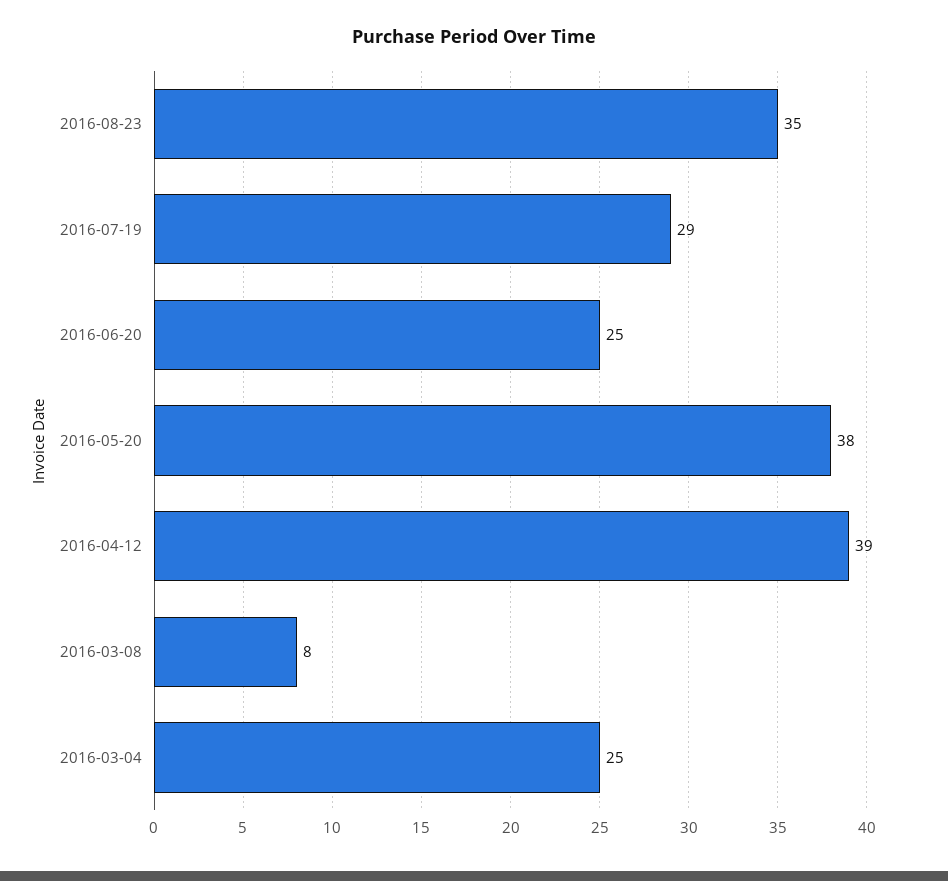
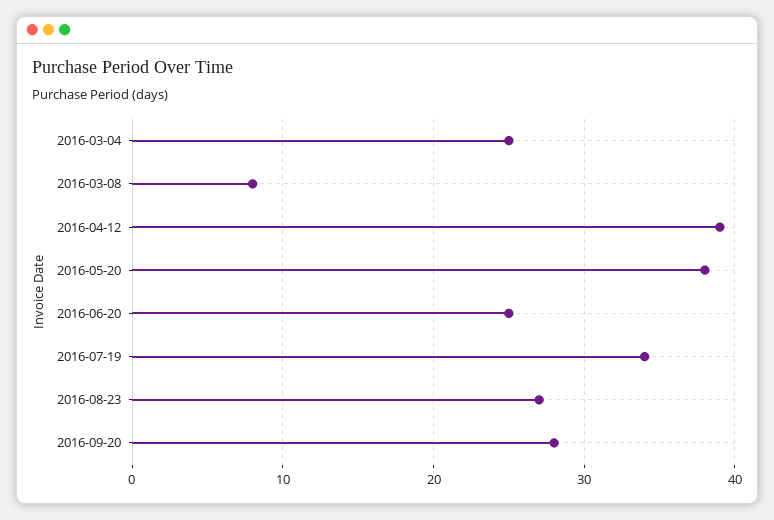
2016-08-23: 35 -> 27
2016-07-19: 29 -> 34
2016-09-20: none -> 28

